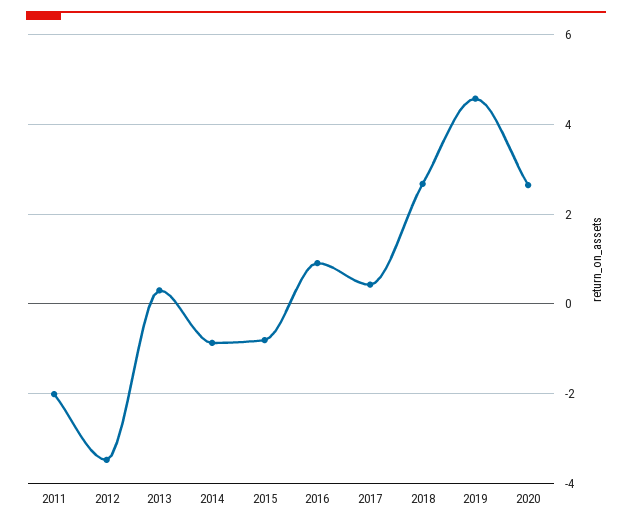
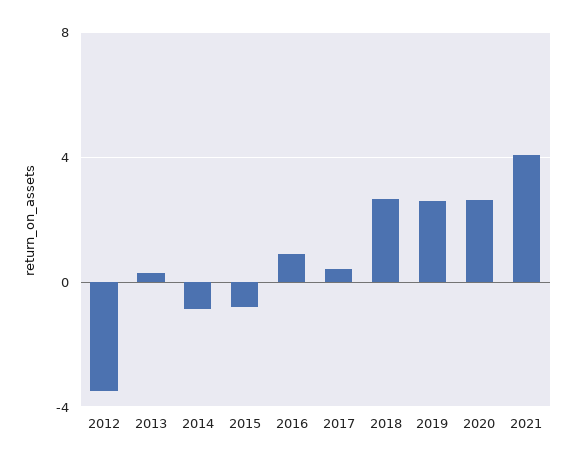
2011: -2 -> none
2019: 4.6 -> 2.5
2021: none -> 4

